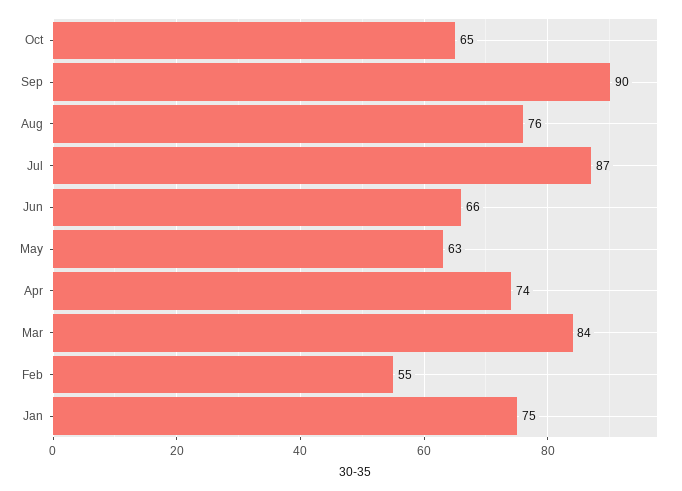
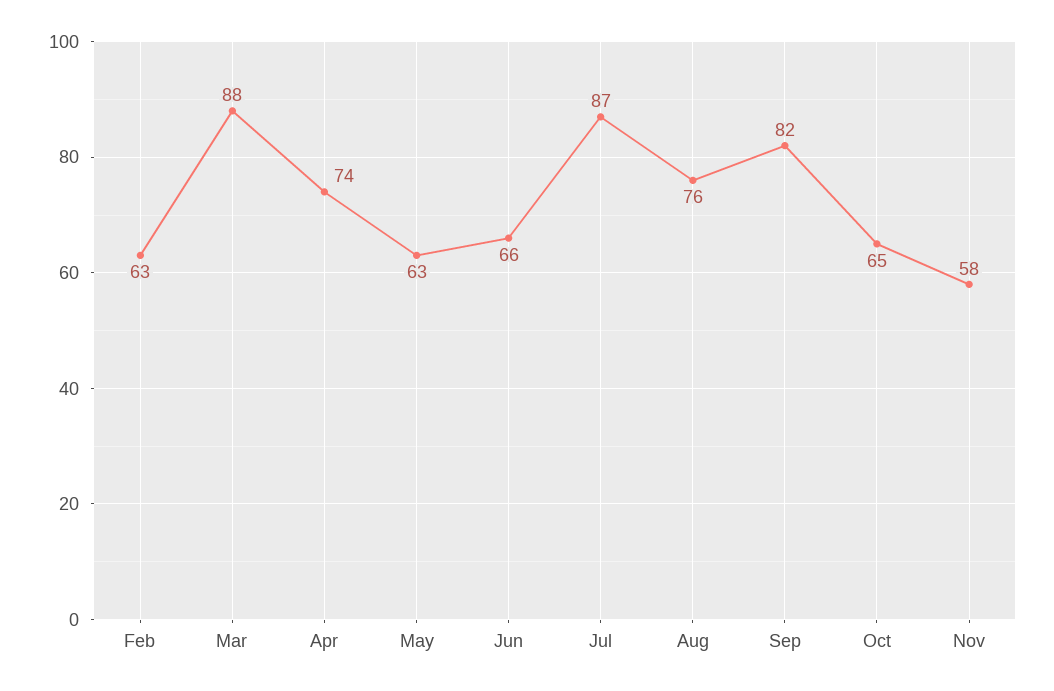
Sep: 90 -> 82
Mar: 84 -> 88
Feb: 55 -> 63
Jan: 75 -> none
Nov: none -> 58

